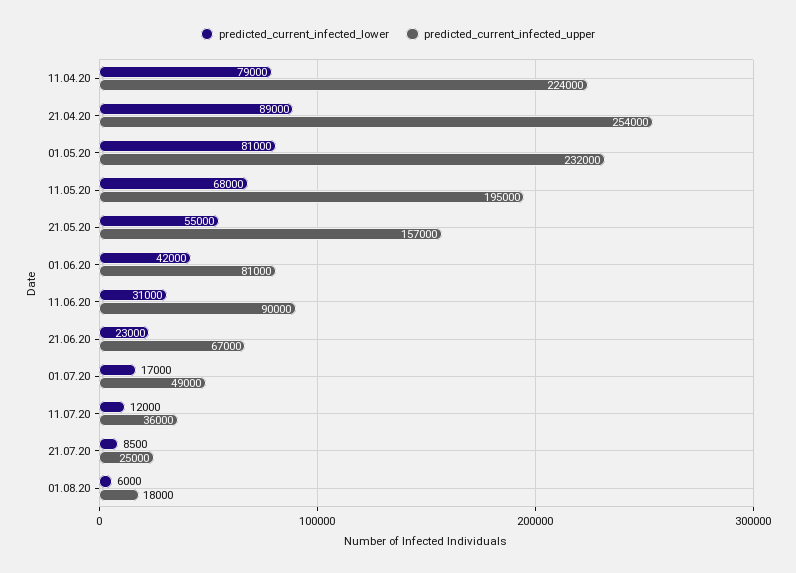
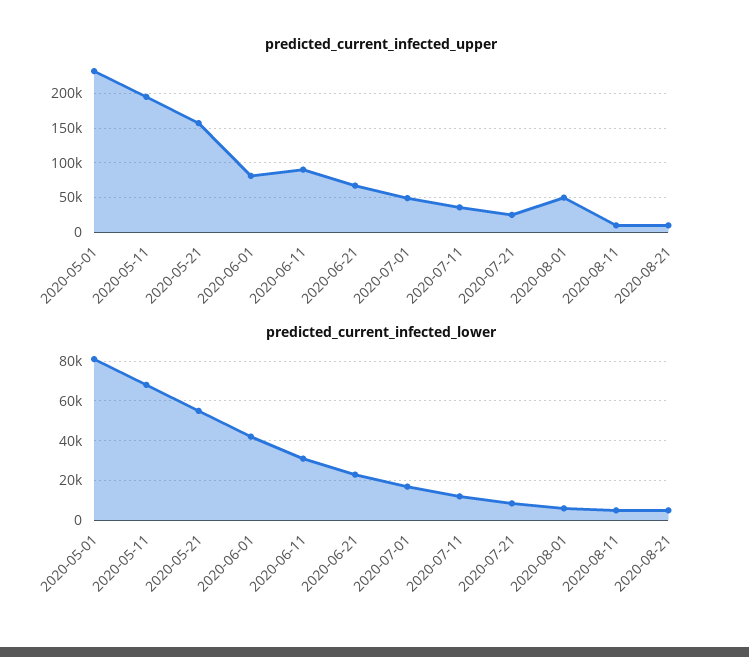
predicted_current_infected_lower, 11.04.20: 79000 -> none
predicted_current_infected_upper, 11.04.20: 224000 -> none
predicted_current_infected_lower, 21.04.20: 89000 -> none
predicted_current_infected_upper, 21.04.20: 254000 -> none
predicted_current_infected_upper, 01.08.20: 18000 -> 50000
predicted_current_infected_upper, 2020-08-11: none -> 10000
predicted_current_infected_upper, 2020-08-21: none -> 10000
predicted_current_infected_lower, 2020-08-11: none -> 5000
predicted_current_infected_lower, 2020-08-21: none -> 5000

